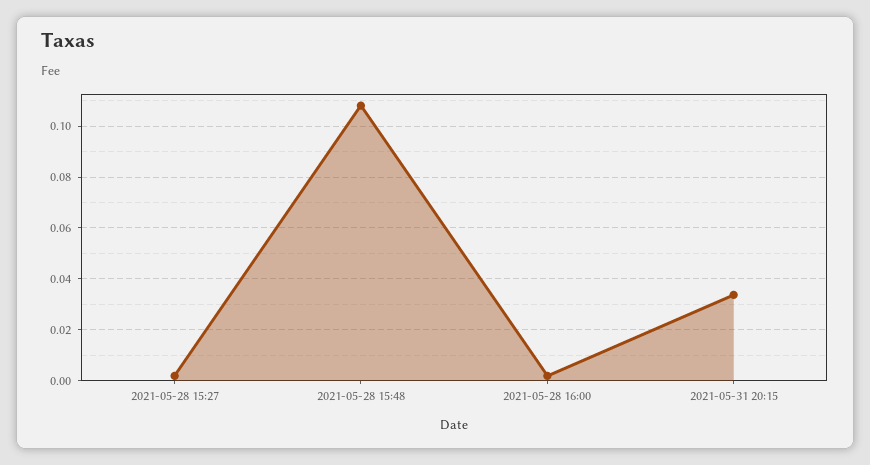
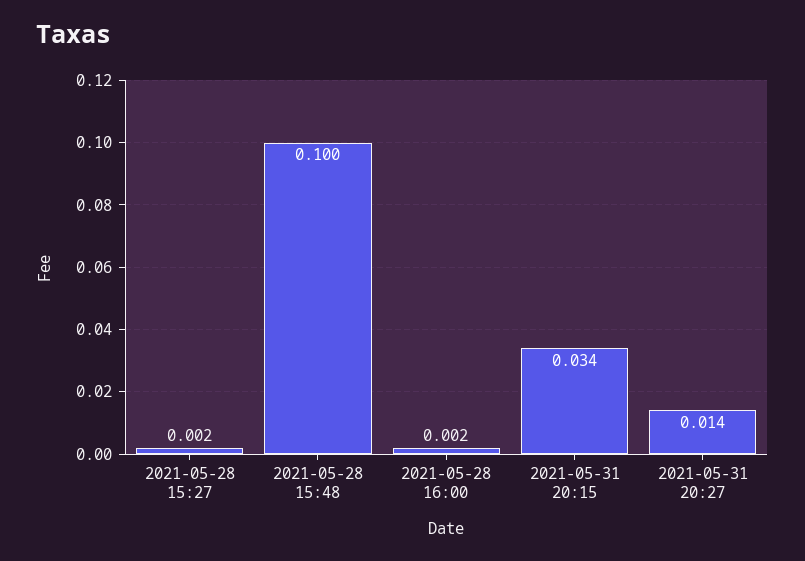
2021-05-28 15:48: 0.1075 -> 0.1
2021-05-31 20:27: none -> 0.014

